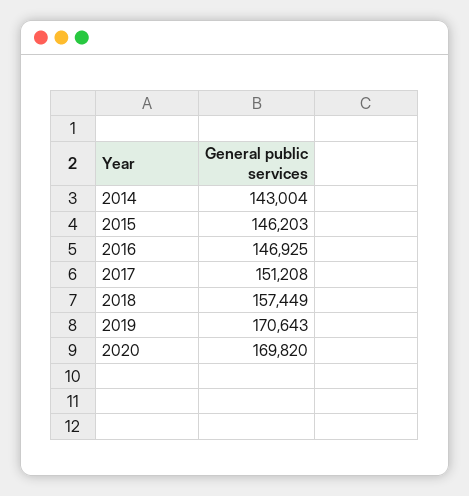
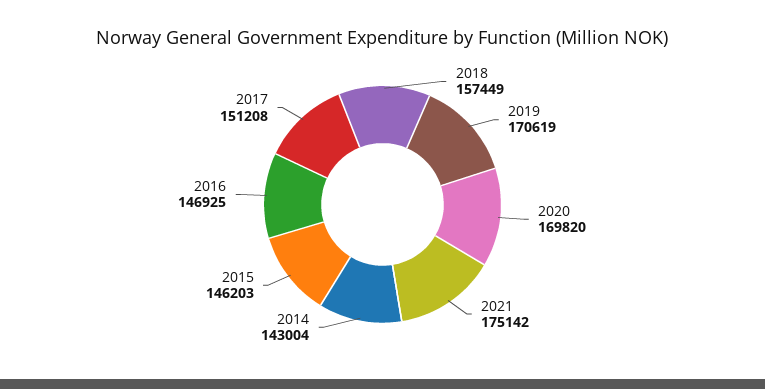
2019: 170643 -> 170619
2021: none -> 175142

